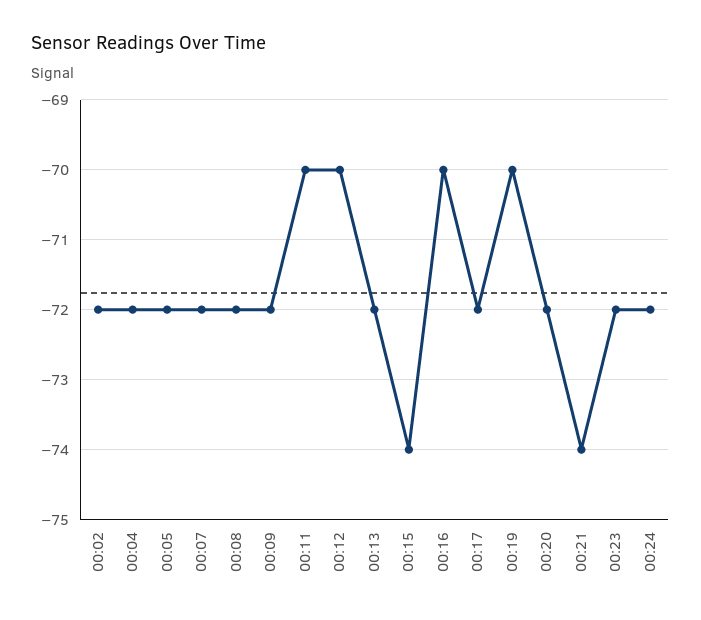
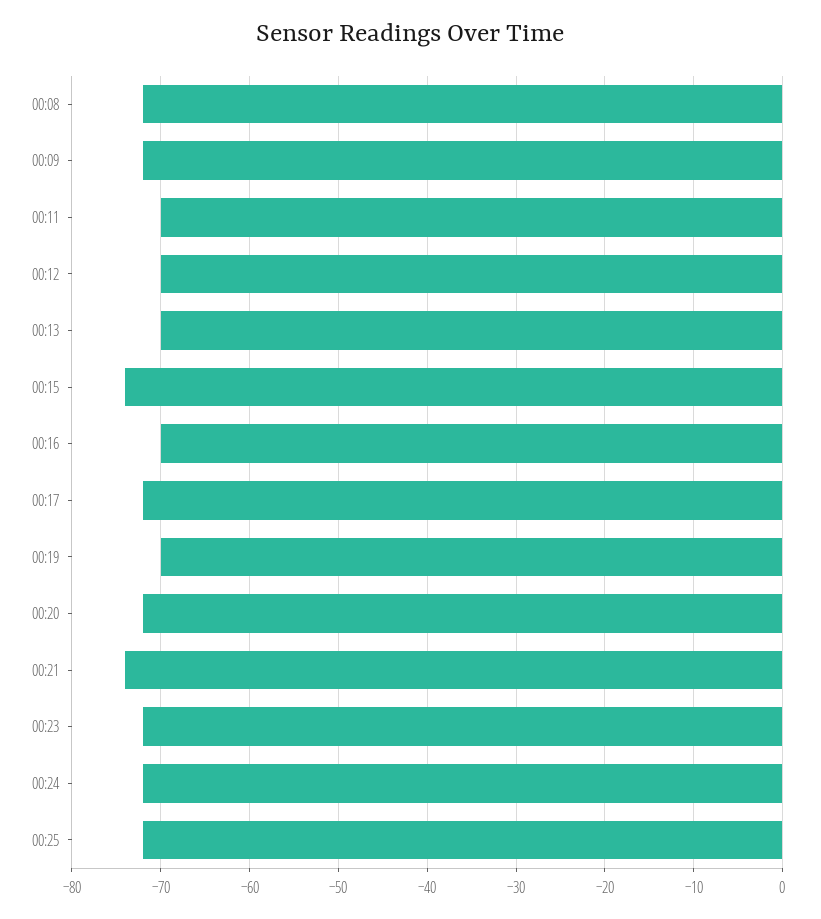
00:02: -72 -> none
00:04: -72 -> none
00:05: -72 -> none
00:07: -72 -> none
00:13: -72 -> -70
00:25: none -> -72

